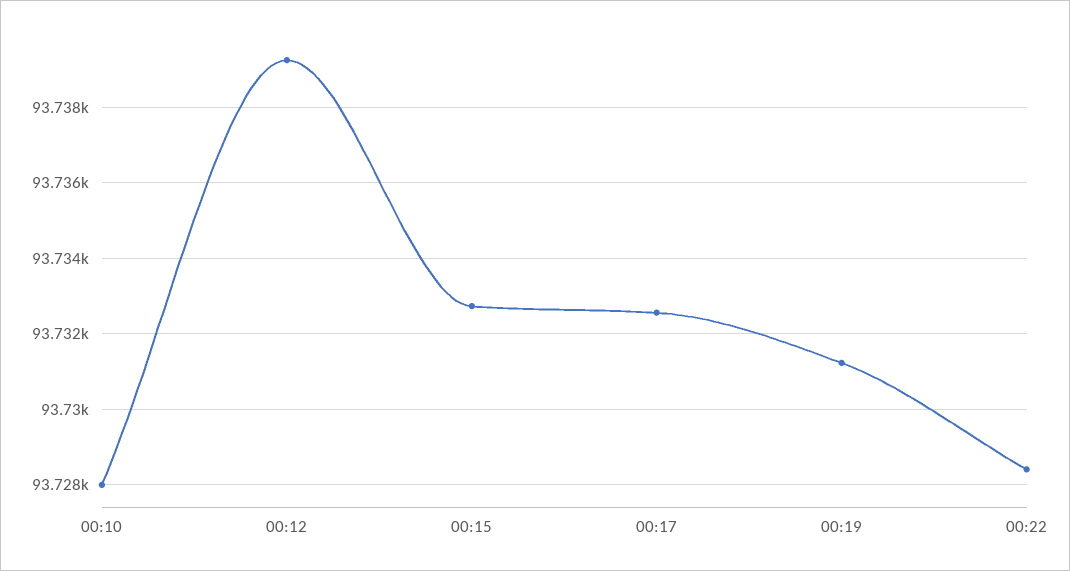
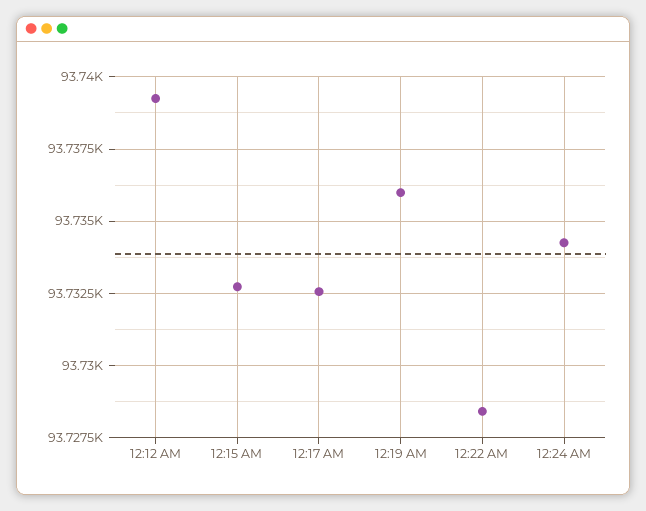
00:10: 93728 -> none
00:19: 93731.2 -> 93736
12:24 AM: none -> 93734.25

